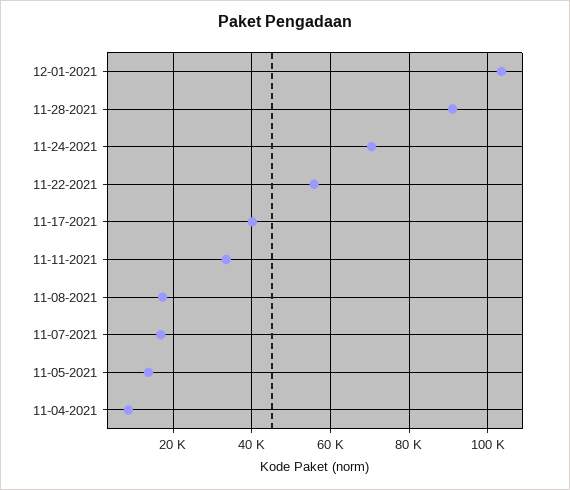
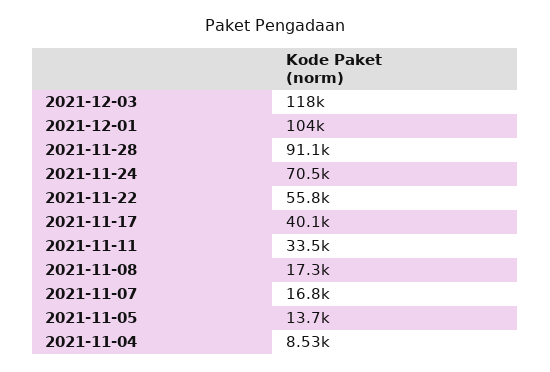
2021-12-03: none -> 118000

